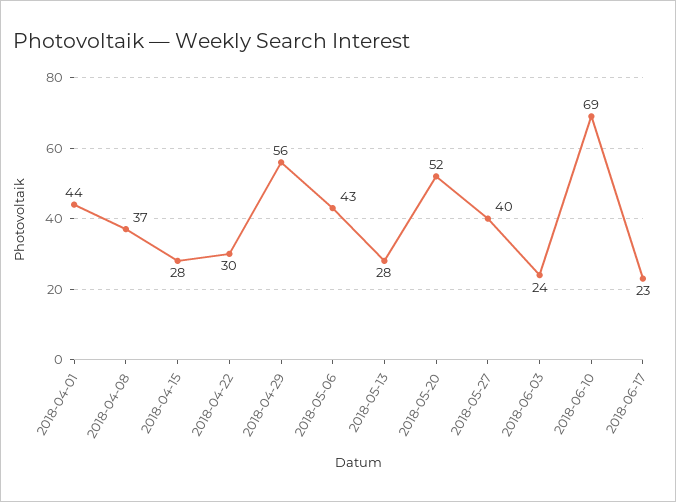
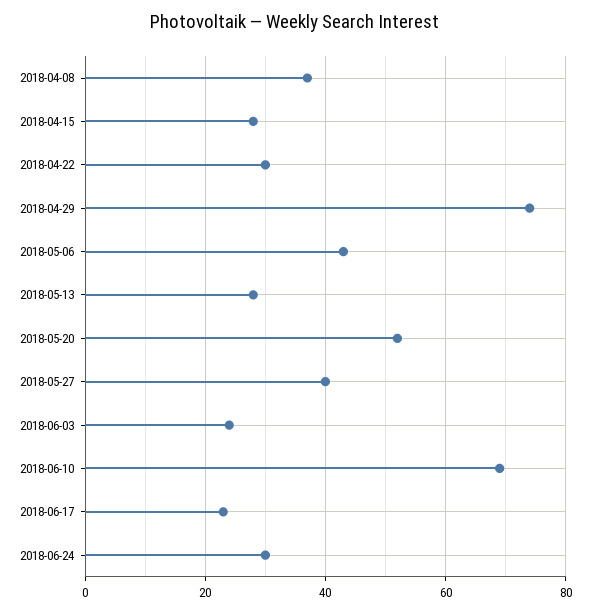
2018-04-01: 44 -> none
2018-04-29: 56 -> 75
2018-06-24: none -> 30

